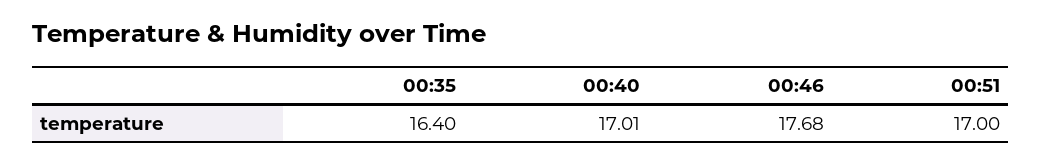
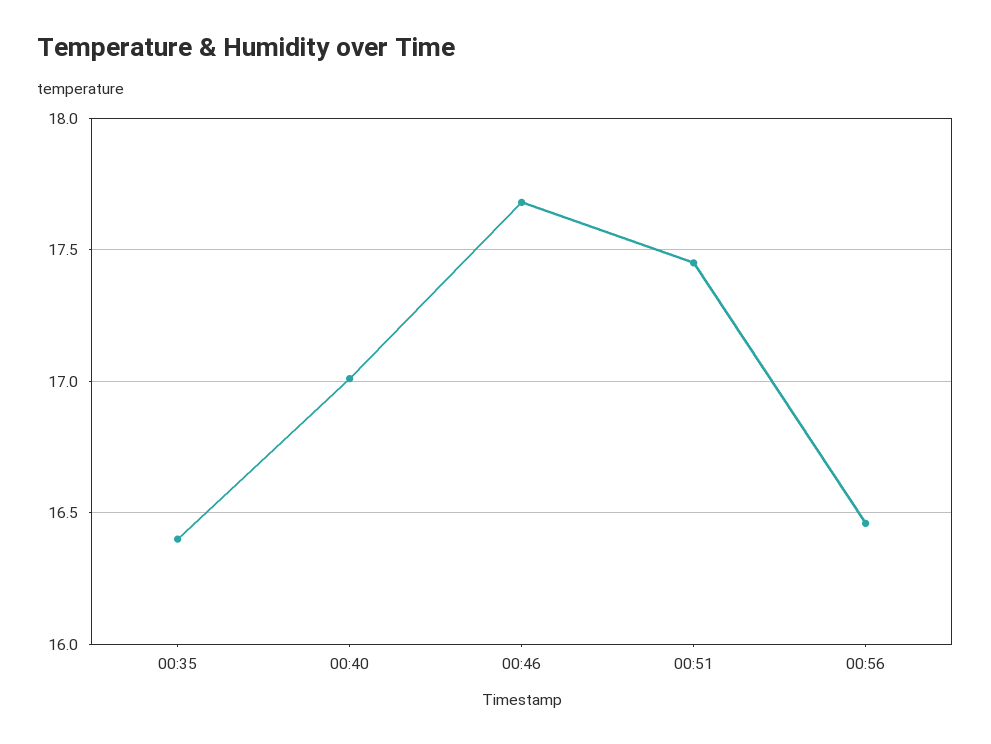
00:51: 17 -> 17.45
00:56: none -> 16.45

